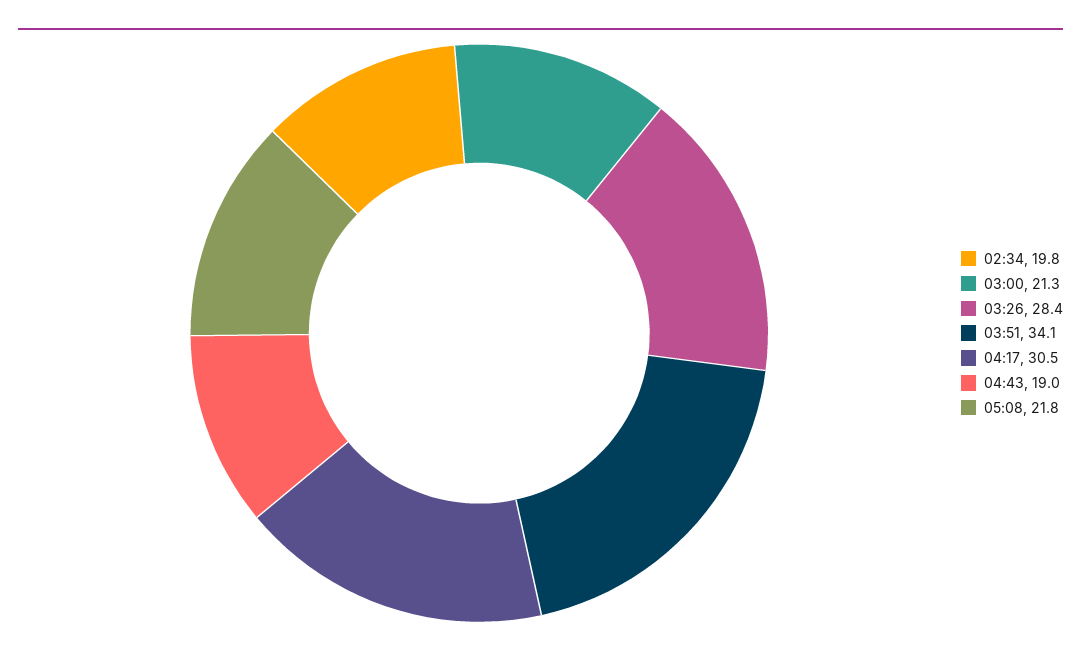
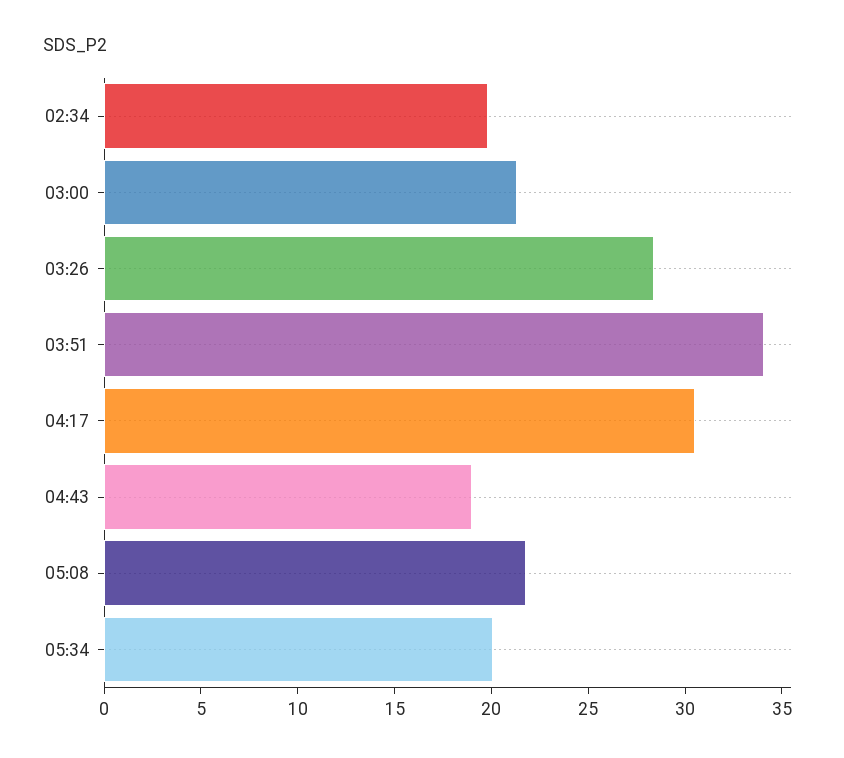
05:34: none -> 20

